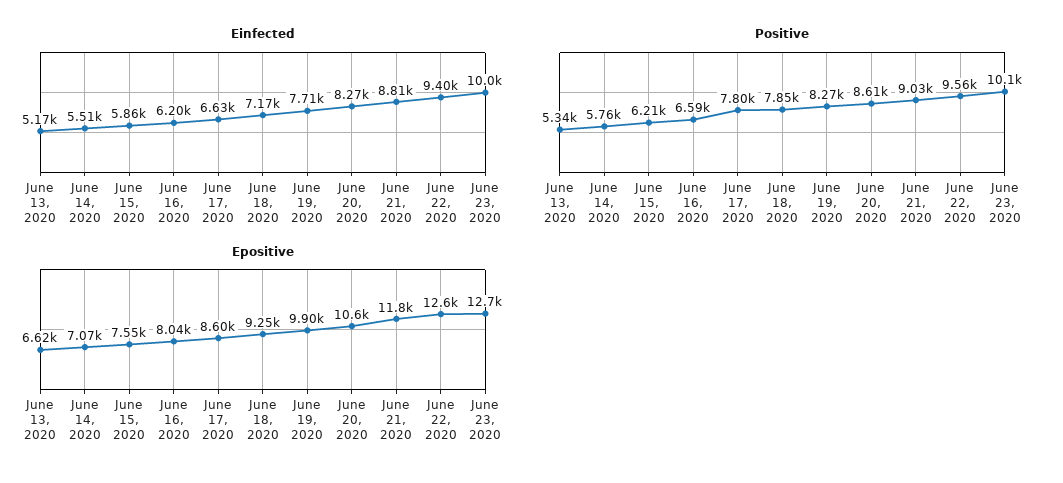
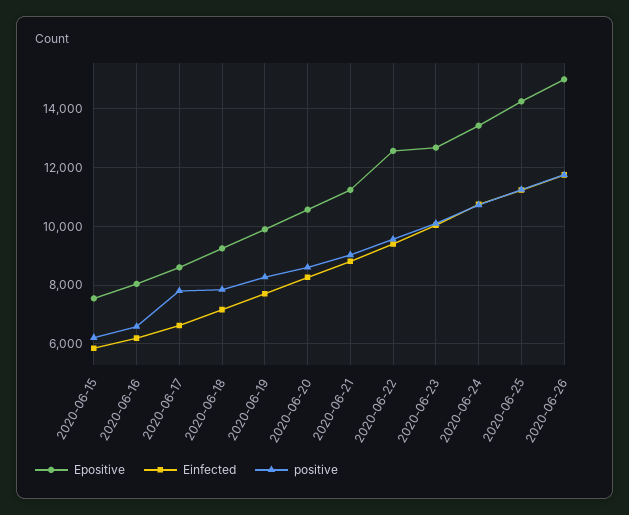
Einfected, June 13, 2020: 5170 -> none
Einfected, June 14, 2020: 5510 -> none
Positive, June 13, 2020: 5340 -> none
Positive, June 14, 2020: 5760 -> none
Epositive, June 13, 2020: 6620 -> none
Epositive, June 14, 2020: 7070 -> none
Epositive, June 21, 2020: 11800 -> 11250
Epositive, 2020-06-24: none -> 13500
Einfected, 2020-06-24: none -> 10750
Positive, 2020-06-24: none -> 10750
Epositive, 2020-06-25: none -> 14250
Einfected, 2020-06-25: none -> 11250
Positive, 2020-06-25: none -> 11250
Epositive, 2020-06-26: none -> 15000
Einfected, 2020-06-26: none -> 11750
Positive, 2020-06-26: none -> 11750

